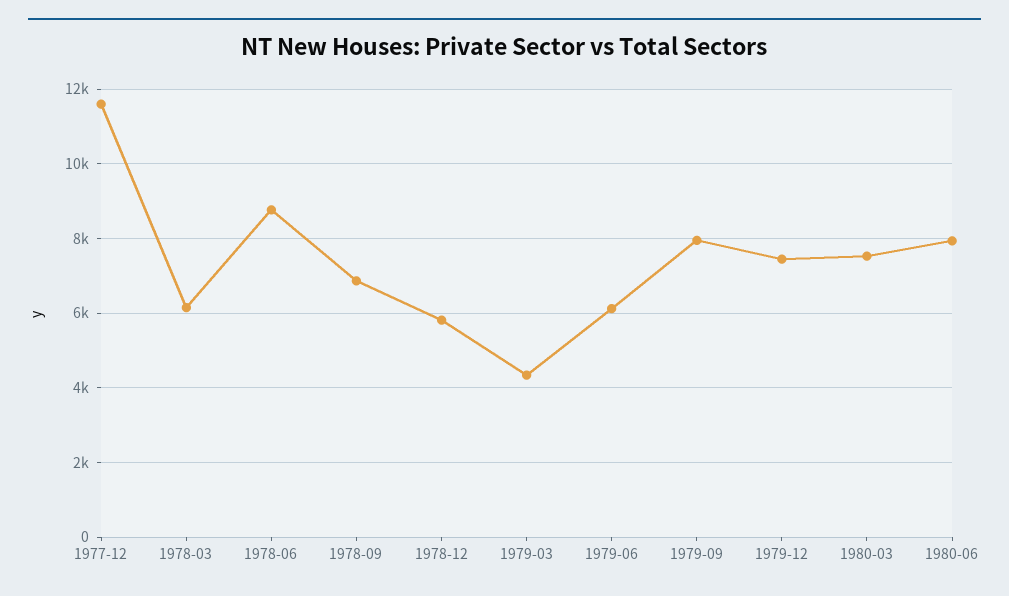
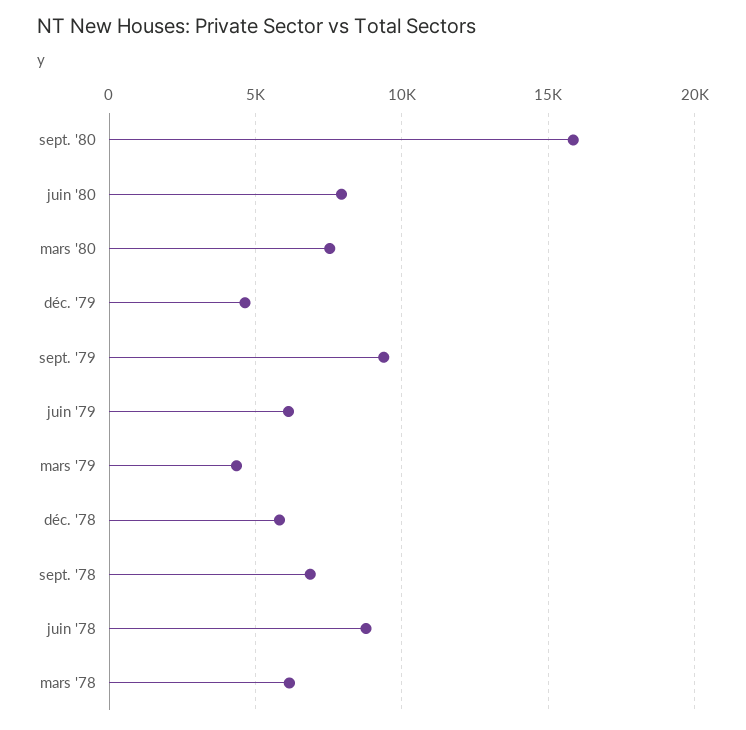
1977-12: 11600 -> none
1979-09: 8000 -> 9500
1979-12: 7400 -> 4500
sept. '80: none -> 16000

